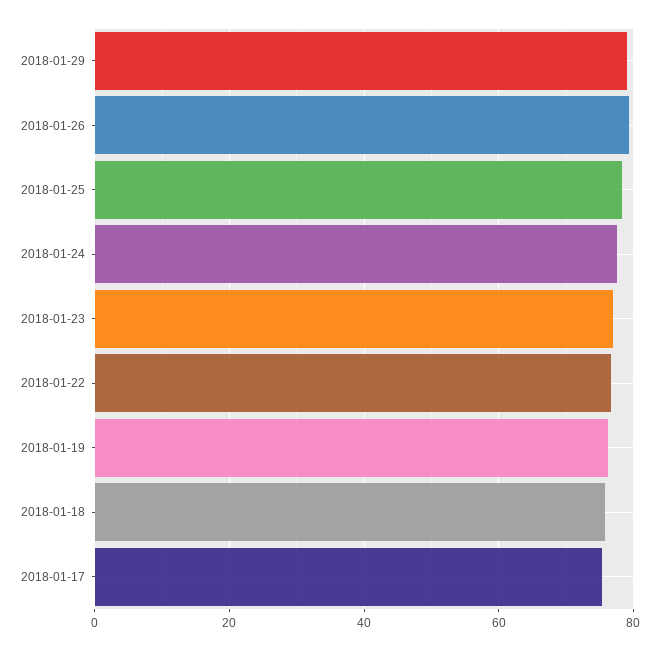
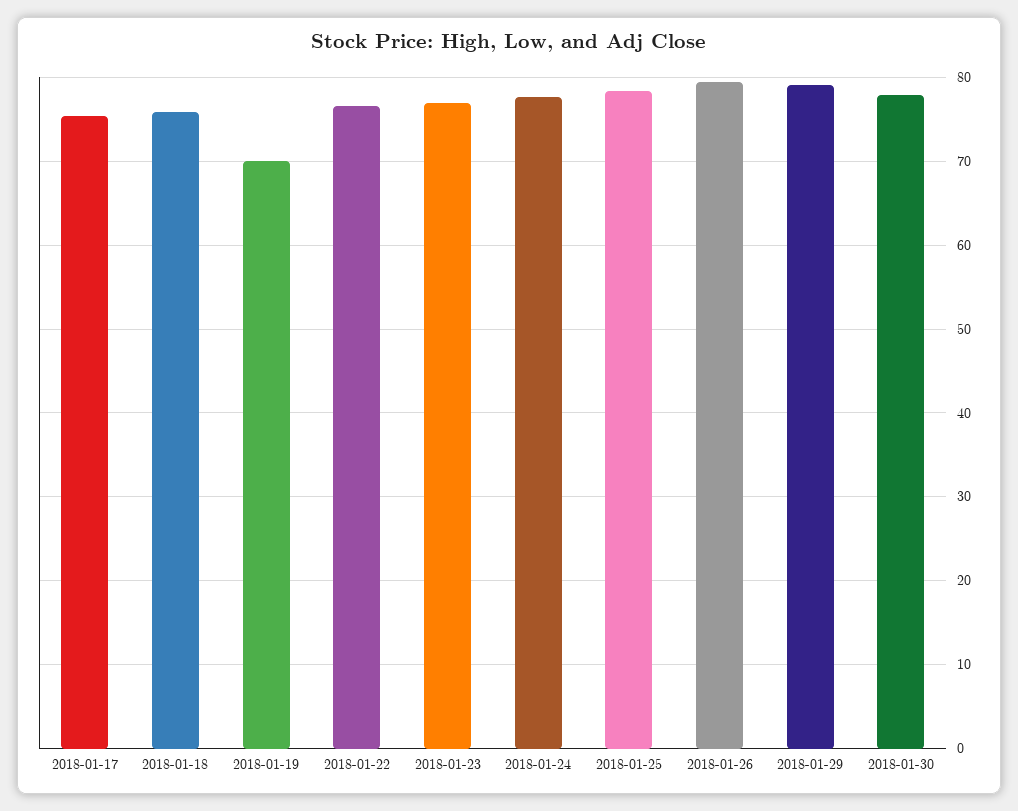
2018-01-19: 76 -> 70
2018-01-30: none -> 78

